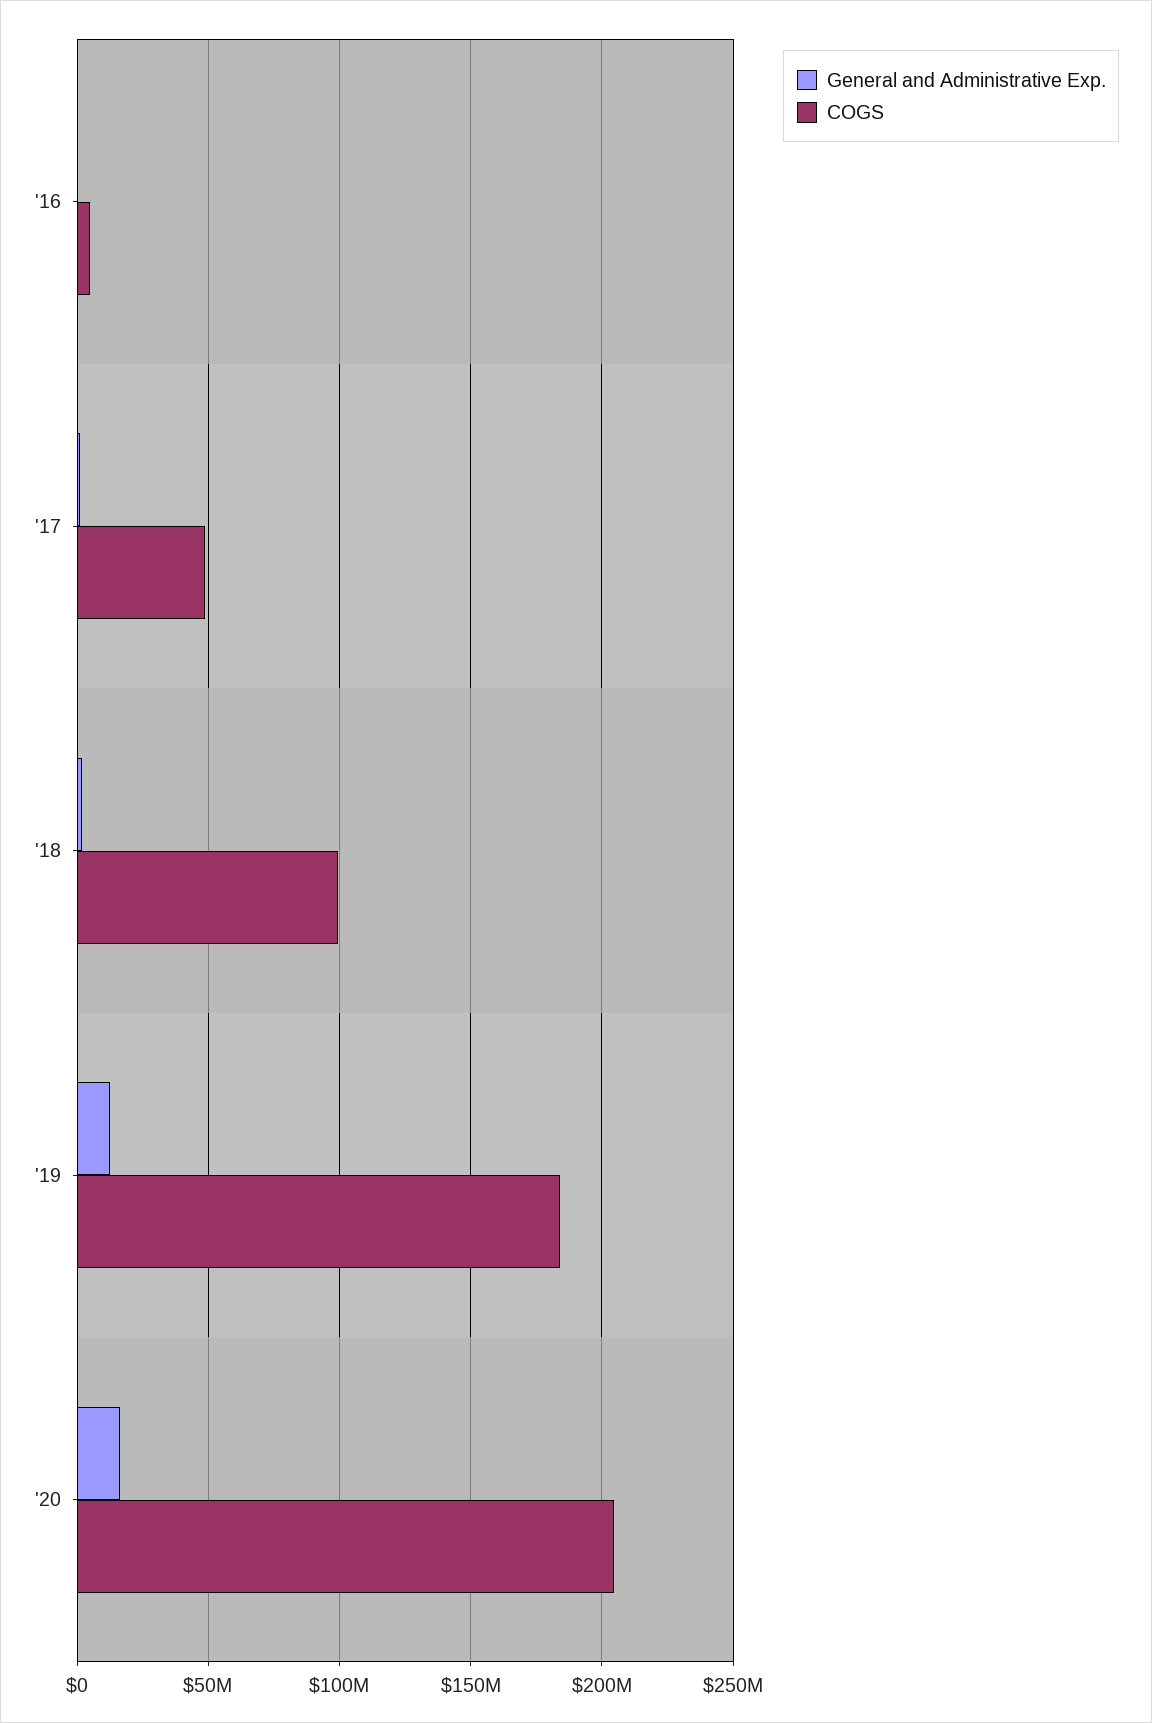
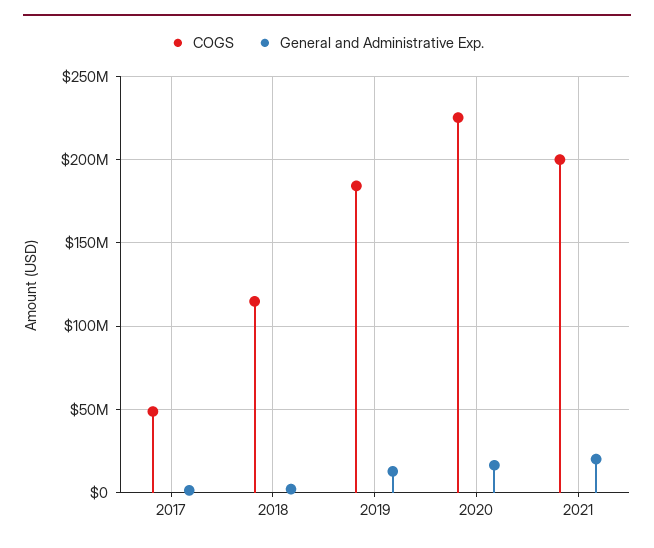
General and Administrative Exp., '16: 0 -> none
COGS, '16: 5000000 -> none
COGS, '18: 100000000 -> 115000000
COGS, '20: 205000000 -> 225000000
COGS, 2021: none -> 200000000
General and Administrative Exp., 2021: none -> 20000000

